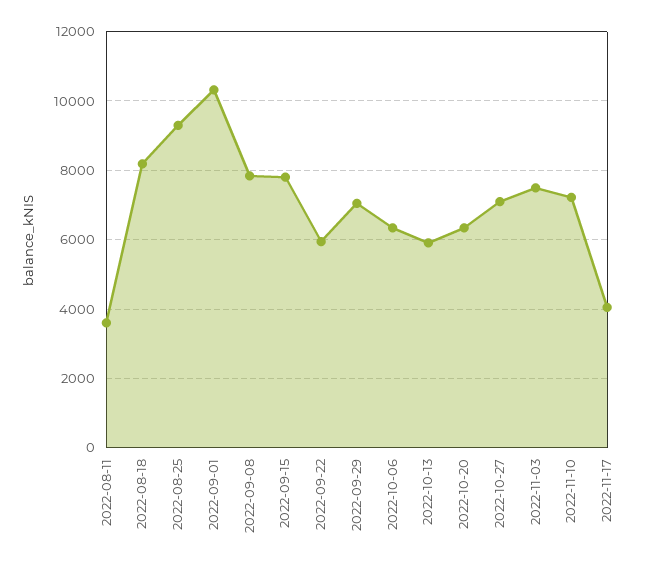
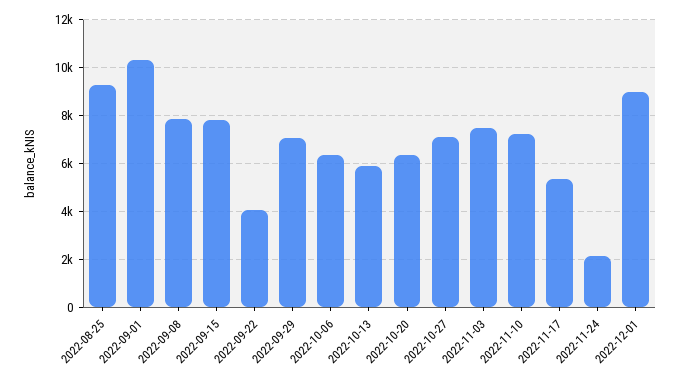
2022-08-11: 3600 -> none
2022-08-18: 8200 -> none
2022-09-22: 6000 -> 4000
2022-11-17: 4000 -> 5500
2022-11-24: none -> 2000
2022-12-01: none -> 9000

